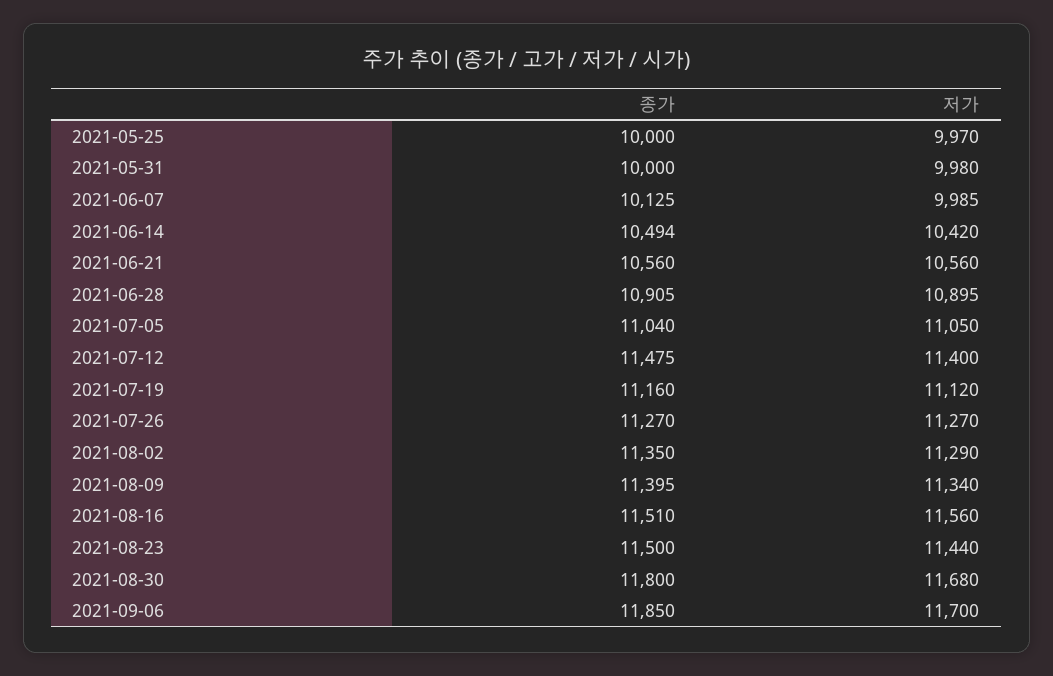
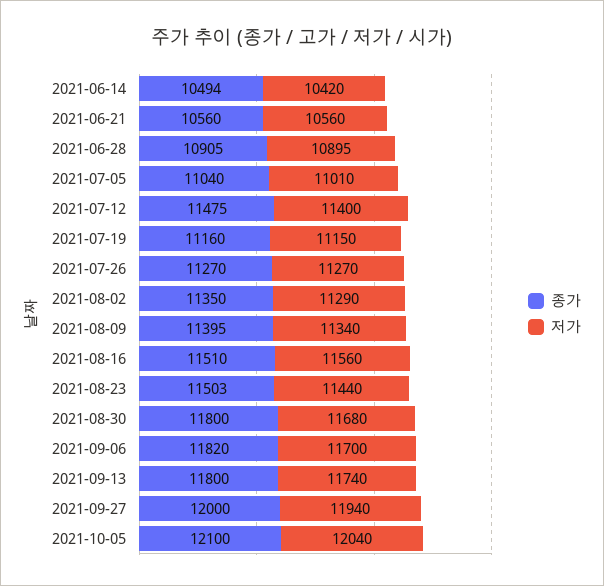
종가, 2021-05-25: 10000 -> none
저가, 2021-05-25: 9970 -> none
종가, 2021-05-31: 10000 -> none
저가, 2021-05-31: 9980 -> none
종가, 2021-06-07: 10125 -> none
저가, 2021-06-07: 9985 -> none
저가, 2021-07-05: 11050 -> 11010
저가, 2021-07-19: 11120 -> 11150
종가, 2021-08-23: 11500 -> 11503
종가, 2021-09-06: 11850 -> 11820
종가, 2021-09-13: none -> 11800
저가, 2021-09-13: none -> 11740
종가, 2021-09-27: none -> 12000
저가, 2021-09-27: none -> 11940
종가, 2021-10-05: none -> 12100
저가, 2021-10-05: none -> 12040

